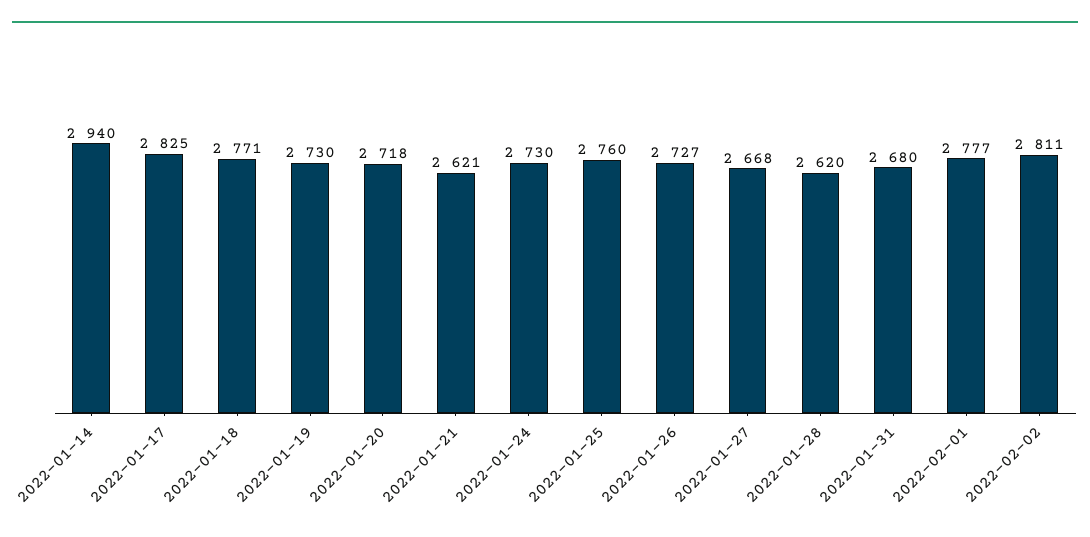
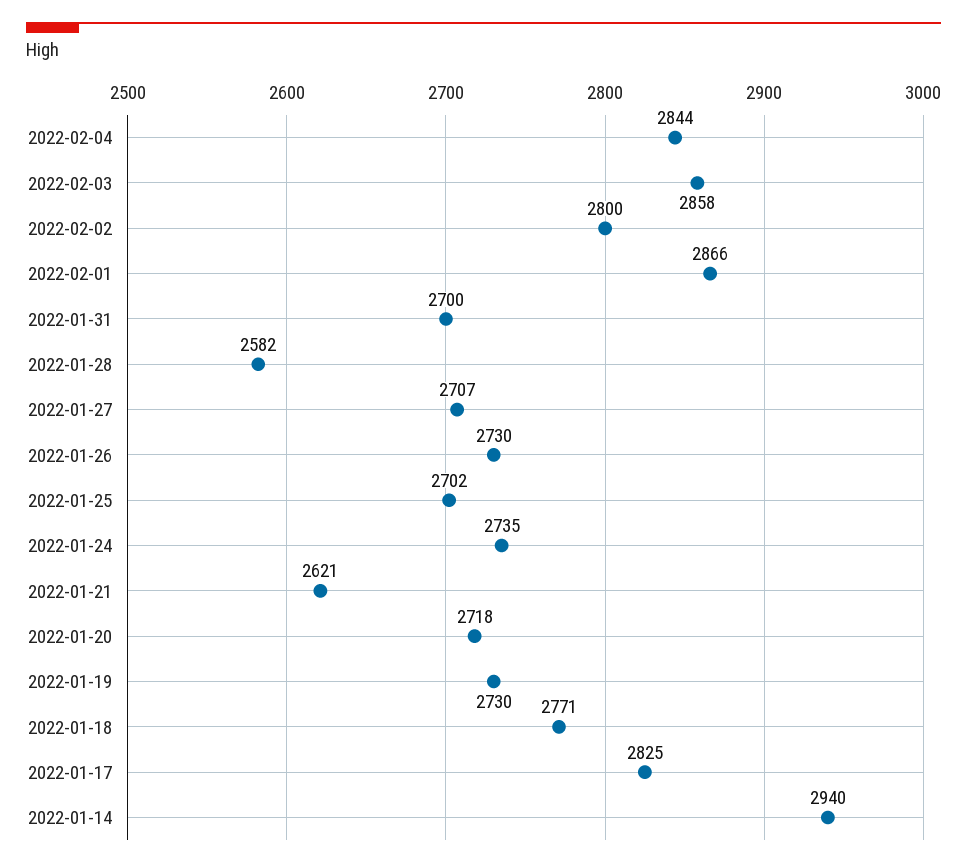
2022-01-24: 2730 -> 2735
2022-01-25: 2760 -> 2702
2022-01-26: 2727 -> 2730
2022-01-27: 2668 -> 2707
2022-01-28: 2620 -> 2582
2022-01-31: 2680 -> 2700
2022-02-01: 2777 -> 2866
2022-02-02: 2811 -> 2800
2022-02-04: none -> 2844
2022-02-03: none -> 2858

